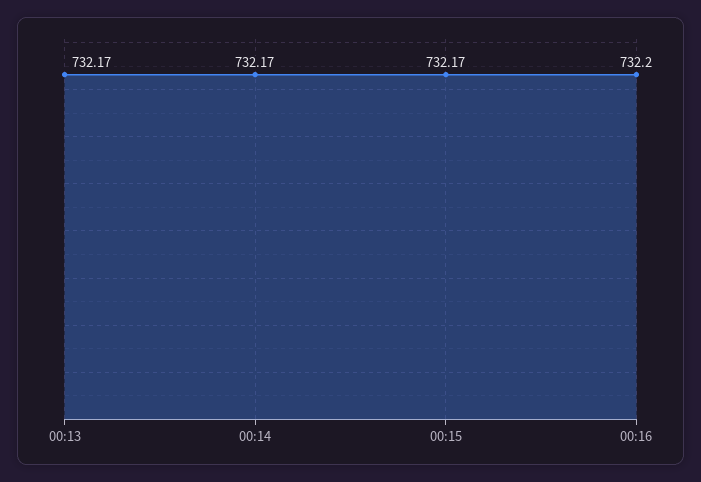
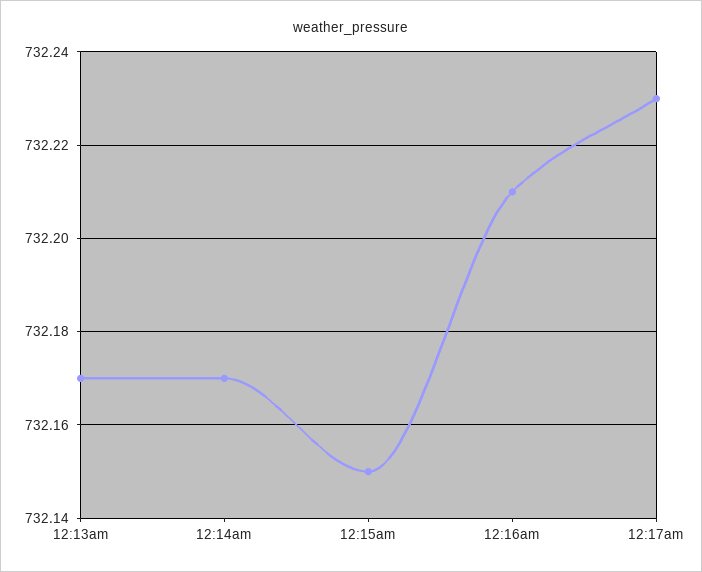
00:15: 732.17 -> 732.15
00:16: 732.2 -> 732.21
12:17am: none -> 732.23

